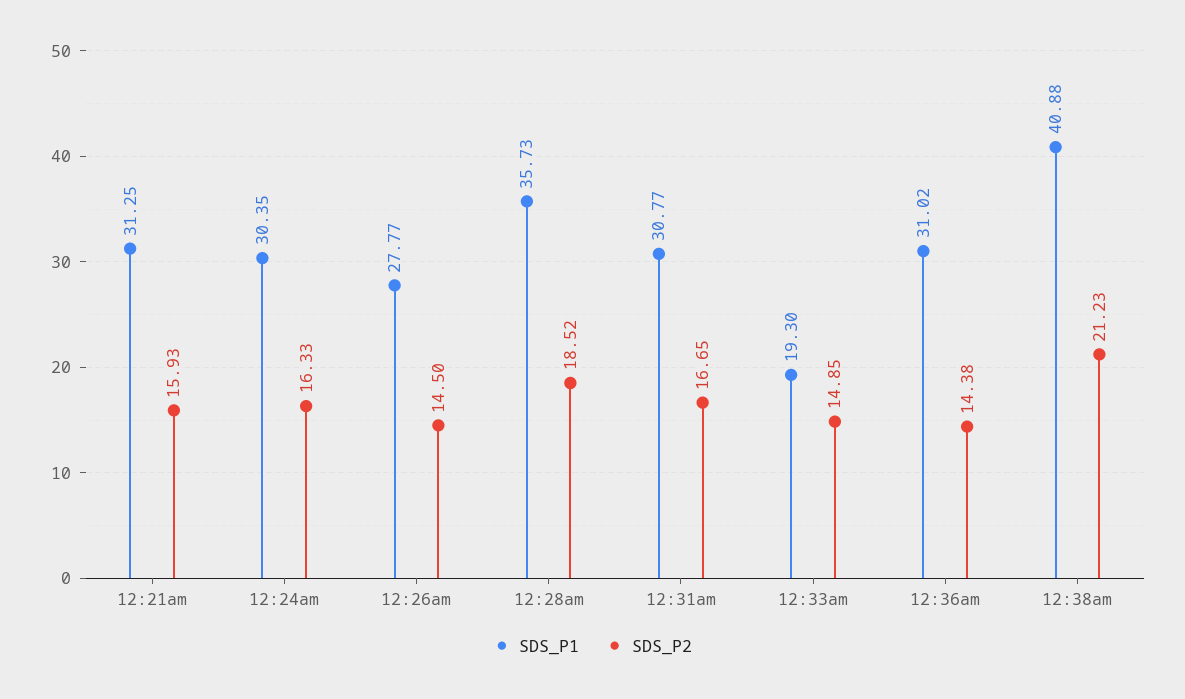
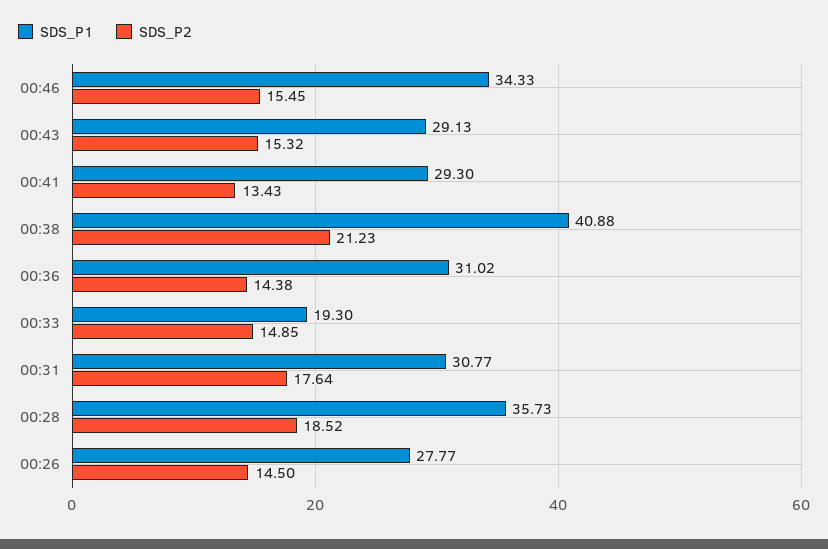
SDS_P1, 12:21am: 31.25 -> none
SDS_P2, 12:21am: 15.93 -> none
SDS_P1, 12:24am: 30.35 -> none
SDS_P2, 12:24am: 16.33 -> none
SDS_P2, 12:31am: 16.65 -> 17.64
SDS_P1, 00:46: none -> 34.33
SDS_P2, 00:46: none -> 15.45
SDS_P1, 00:43: none -> 29.13
SDS_P2, 00:43: none -> 15.32
SDS_P1, 00:41: none -> 29.3
SDS_P2, 00:41: none -> 13.43

